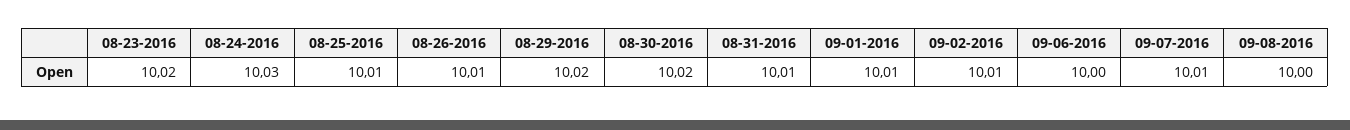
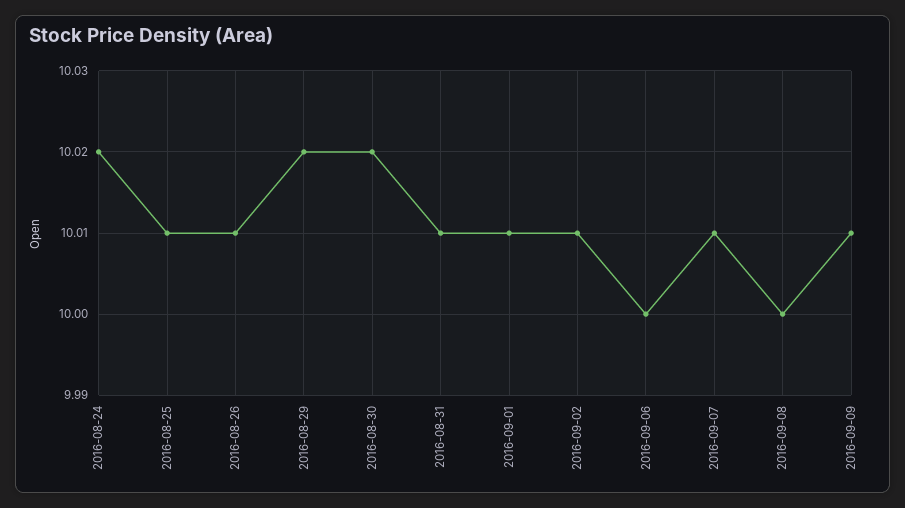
08-23-2016: 10.02 -> none
08-24-2016: 10.03 -> 10.02
2016-09-09: none -> 10.01

